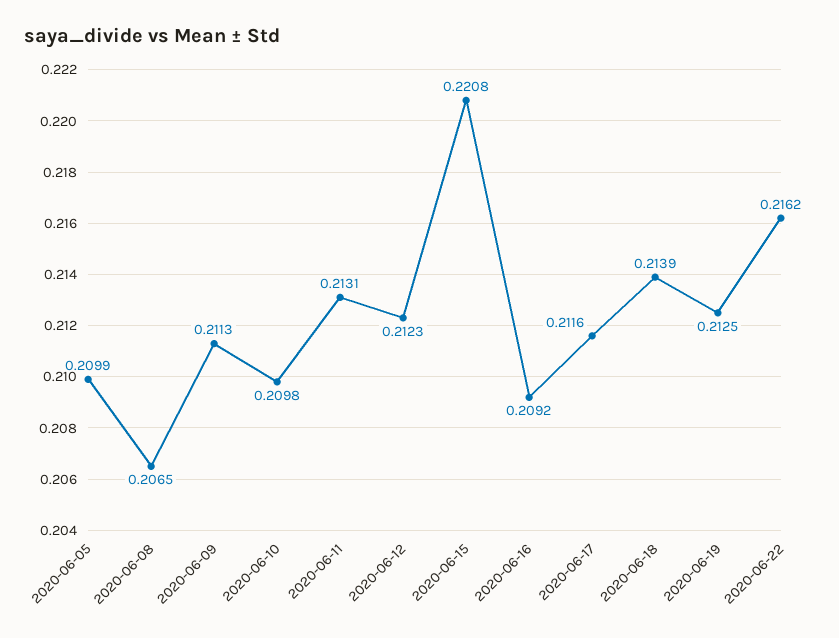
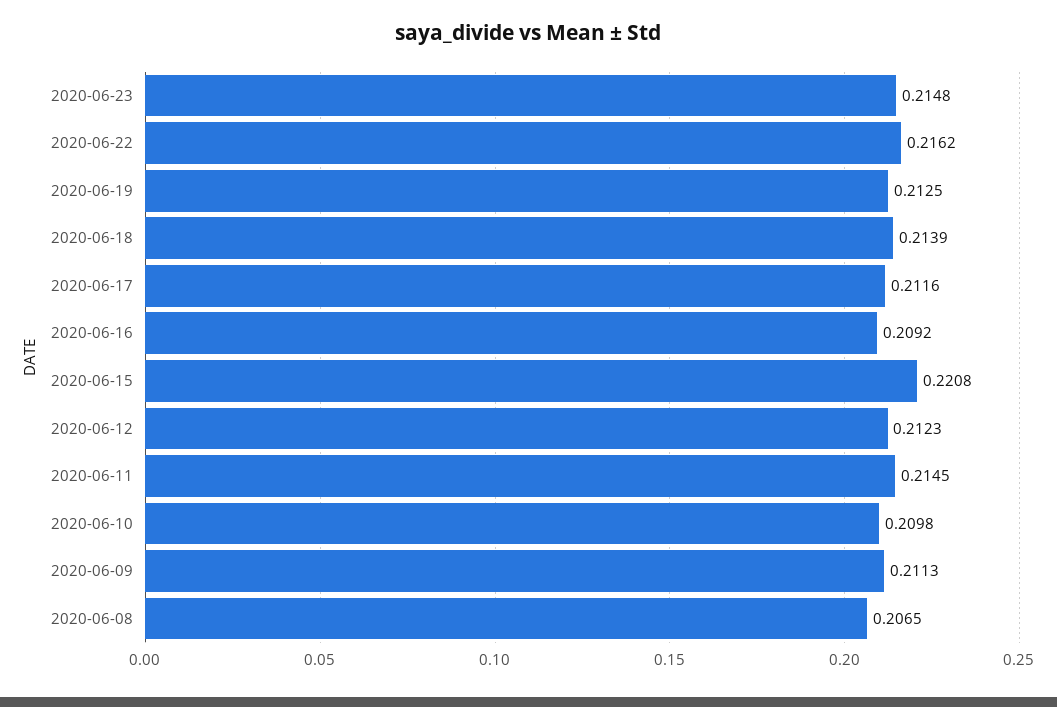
2020-06-05: 0.2099 -> none
2020-06-11: 0.2131 -> 0.2145
2020-06-23: none -> 0.2148

